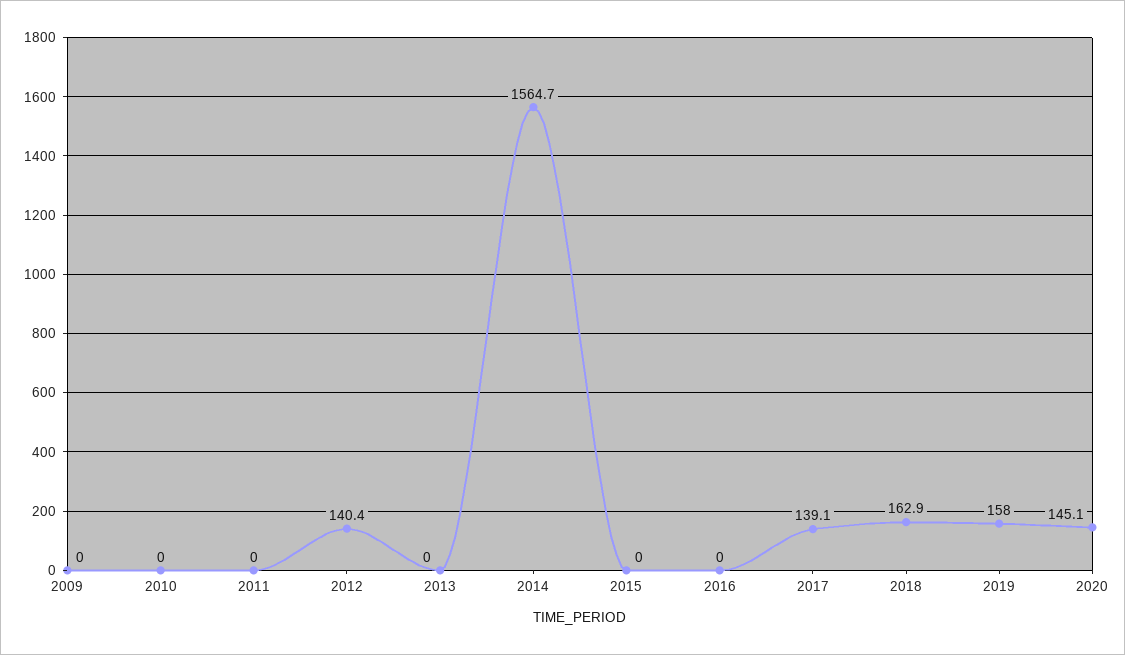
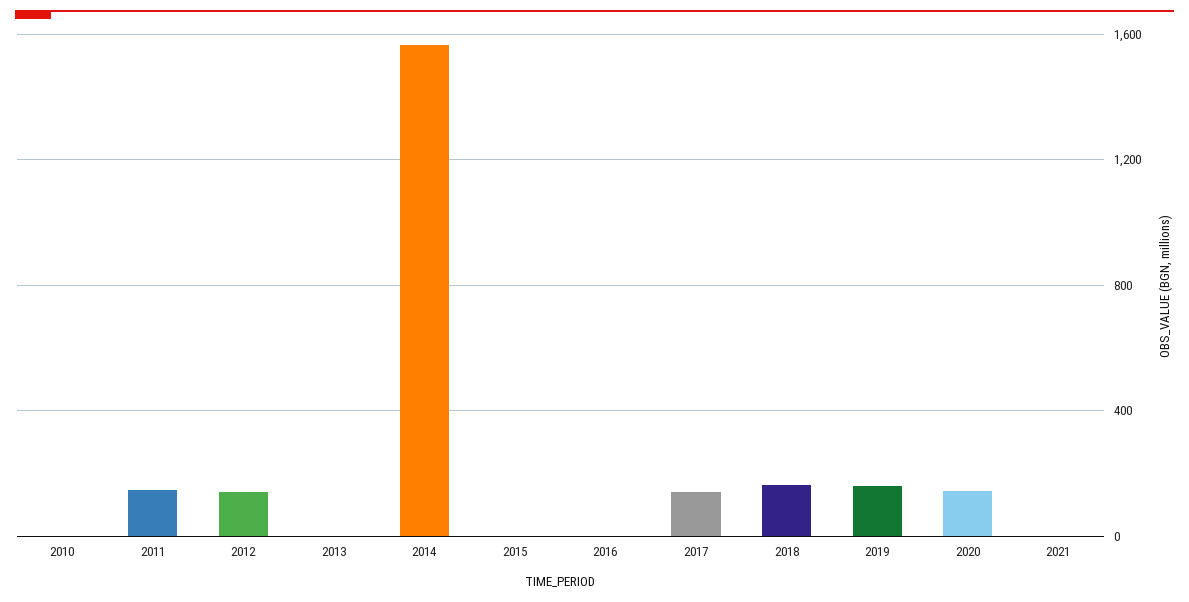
2009: 0 -> none
2011: 0 -> 150
2021: none -> 0

